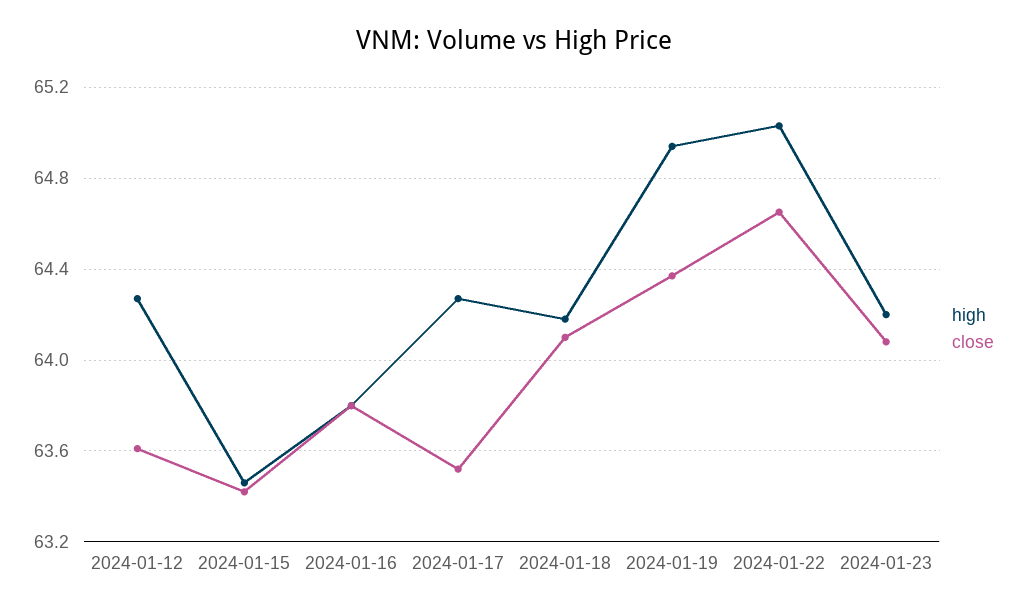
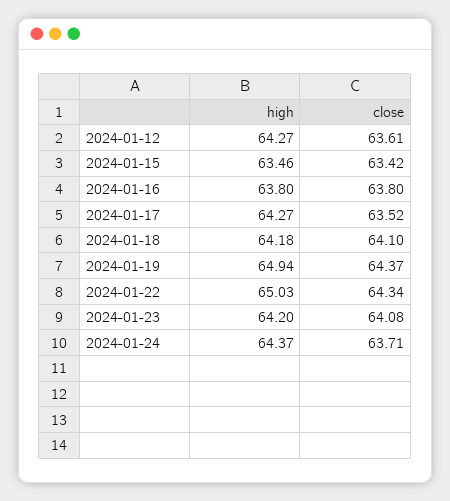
close, 2024-01-22: 64.65 -> 64.34
high, 2024-01-24: none -> 64.37
close, 2024-01-24: none -> 63.71

